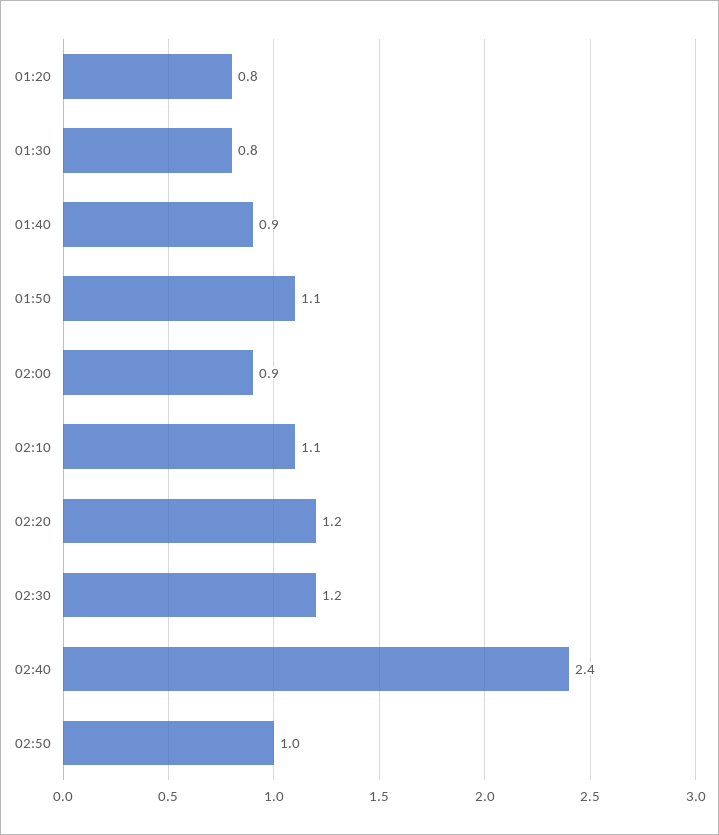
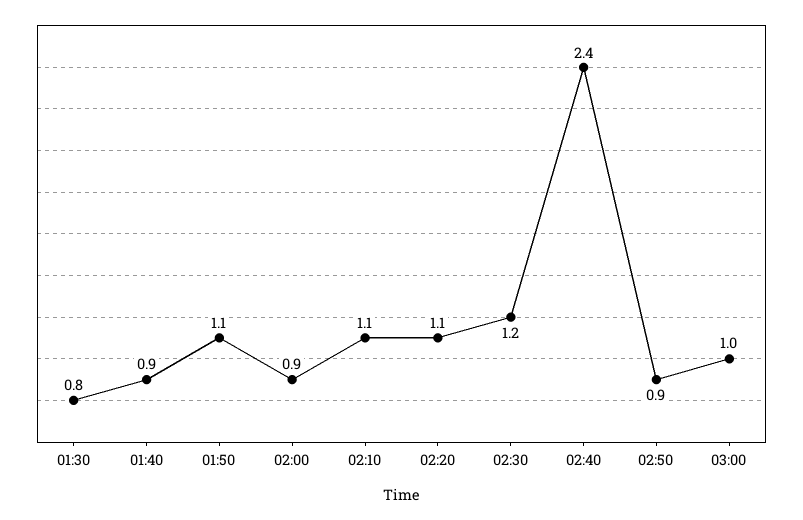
01:20: 0.8 -> none
02:20: 1.2 -> 1.1
02:50: 1 -> 0.9
03:00: none -> 1

